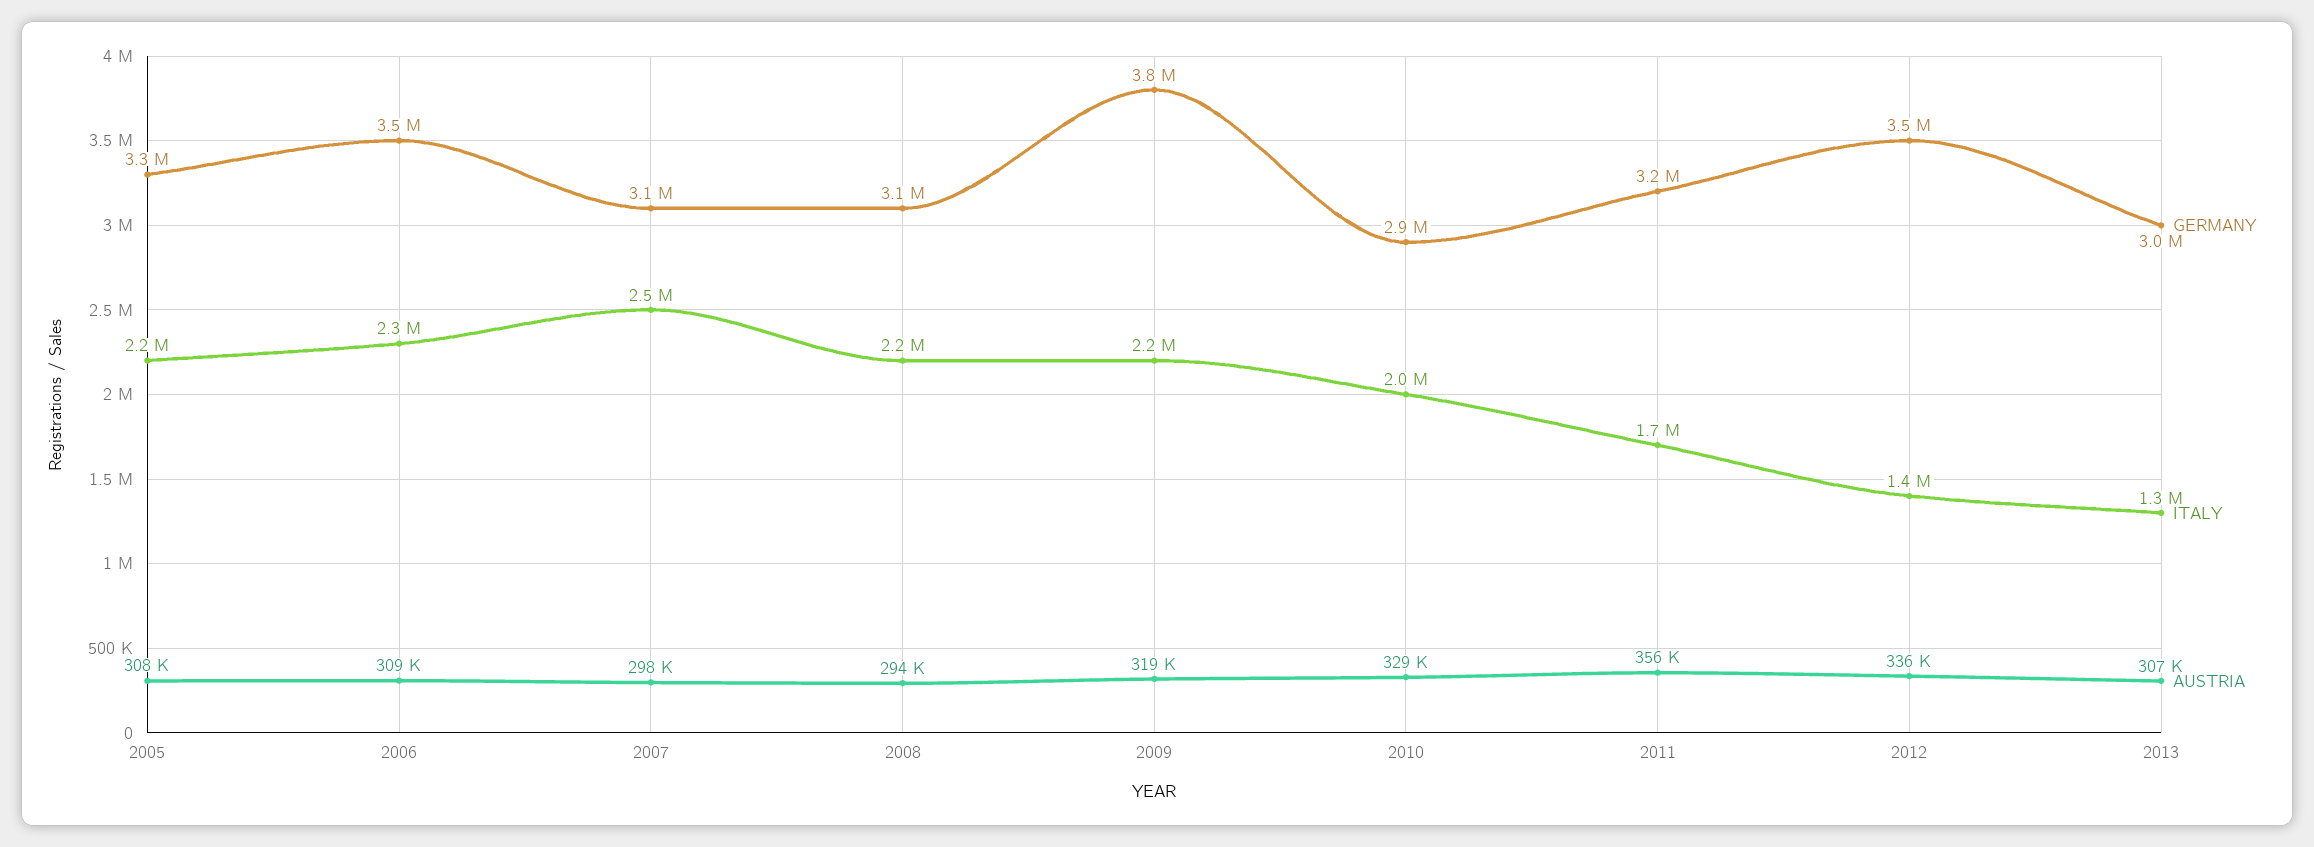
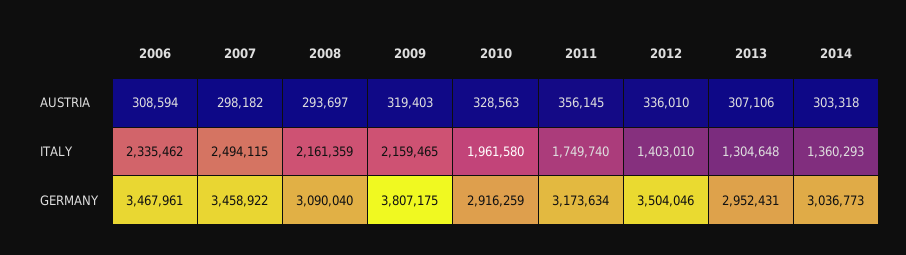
GERMANY, 2005: 3300000 -> none
ITALY, 2005: 2200000 -> none
AUSTRIA, 2005: 308000 -> none
GERMANY, 2007: 3100000 -> 3458922
AUSTRIA, 2014: none -> 303318
ITALY, 2014: none -> 1360293
GERMANY, 2014: none -> 3036773

